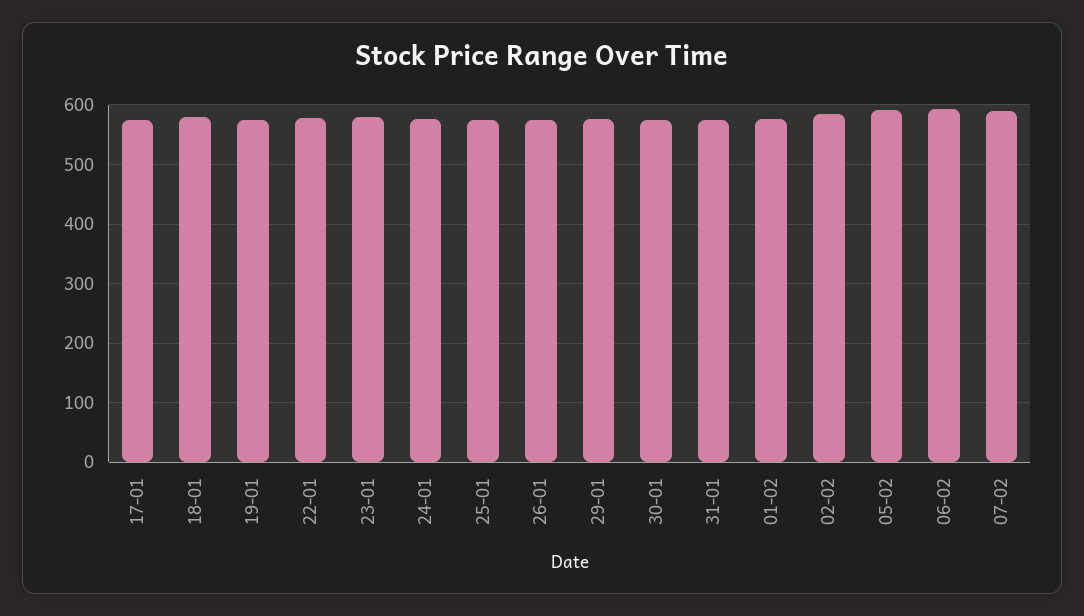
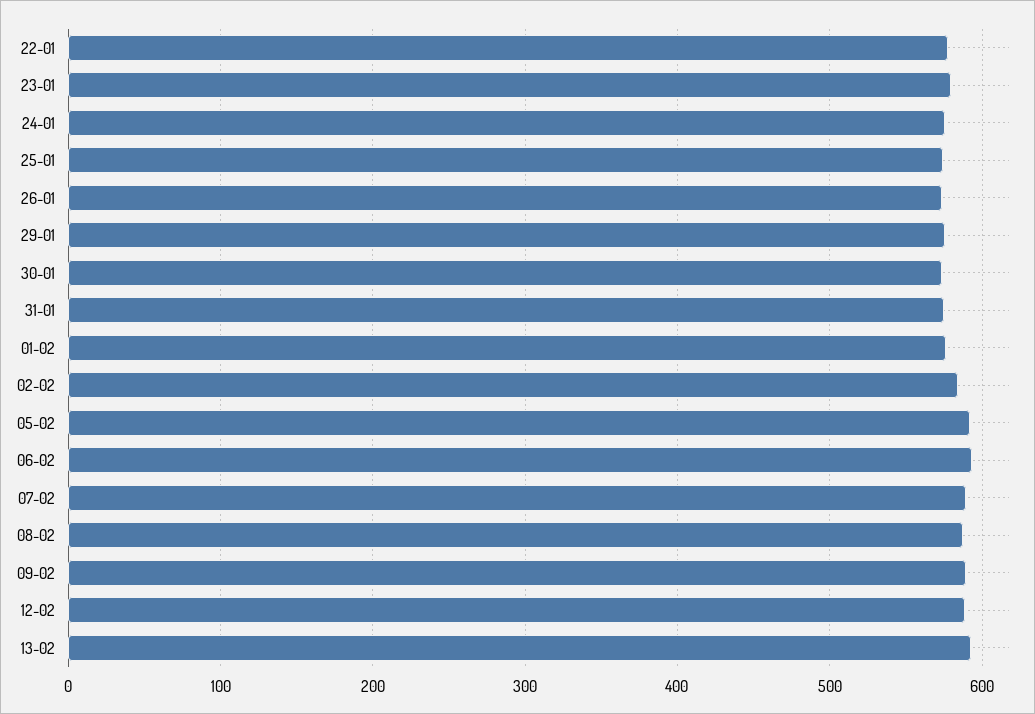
17-01: 580 -> none
18-01: 580 -> none
19-01: 580 -> none
08-02: none -> 590
09-02: none -> 590
12-02: none -> 590
13-02: none -> 590

